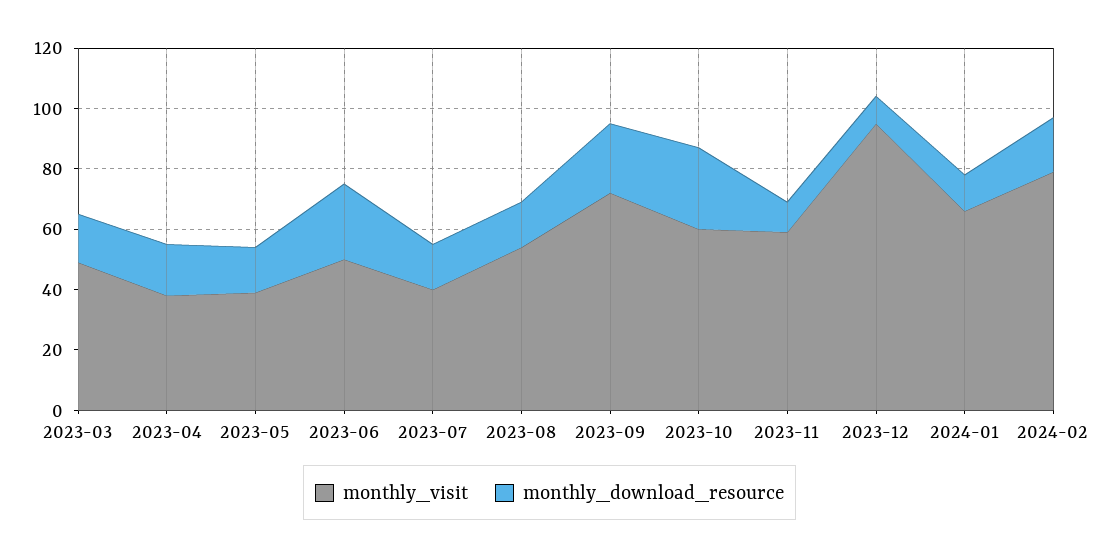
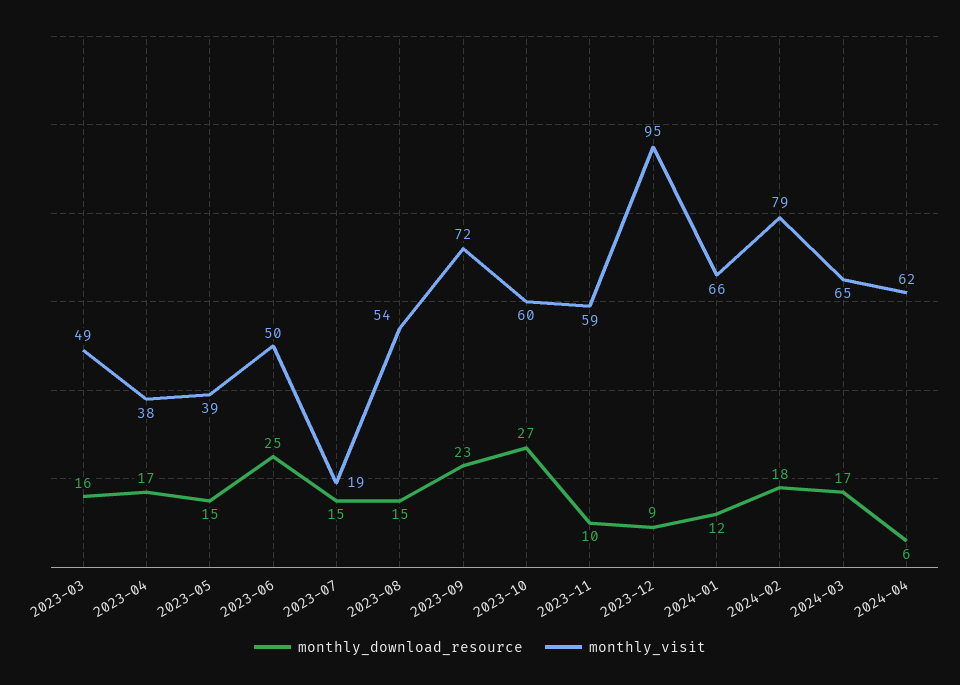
monthly_visit, 2023-07: 40 -> 19
monthly_download_resource, 2024-03: none -> 17
monthly_visit, 2024-03: none -> 65
monthly_download_resource, 2024-04: none -> 6
monthly_visit, 2024-04: none -> 62

